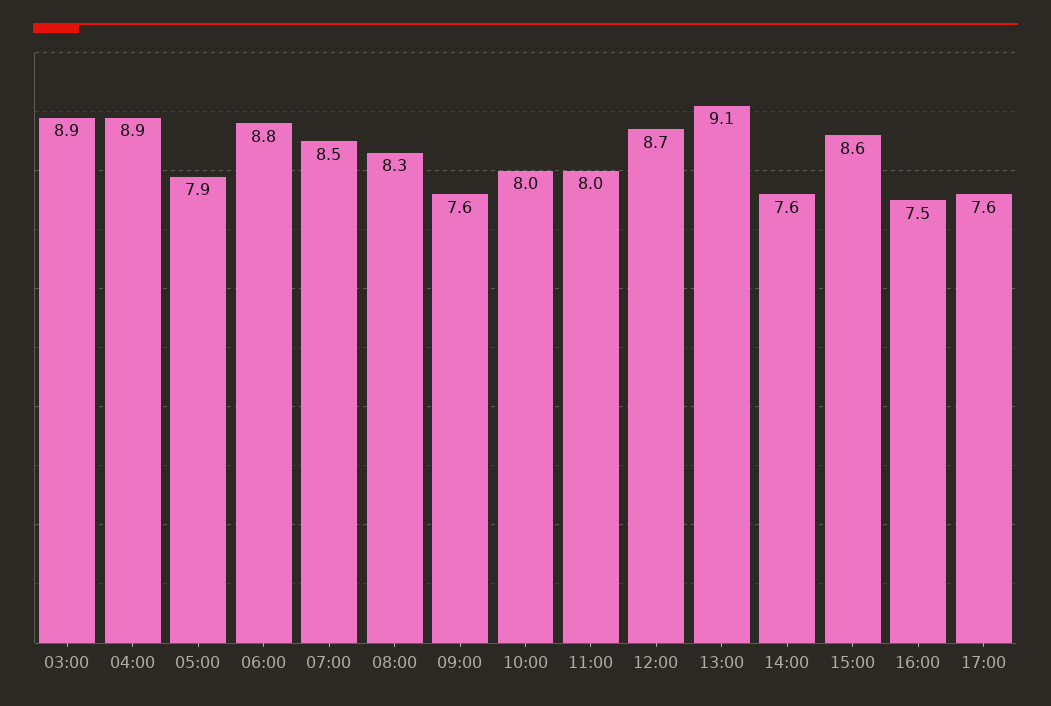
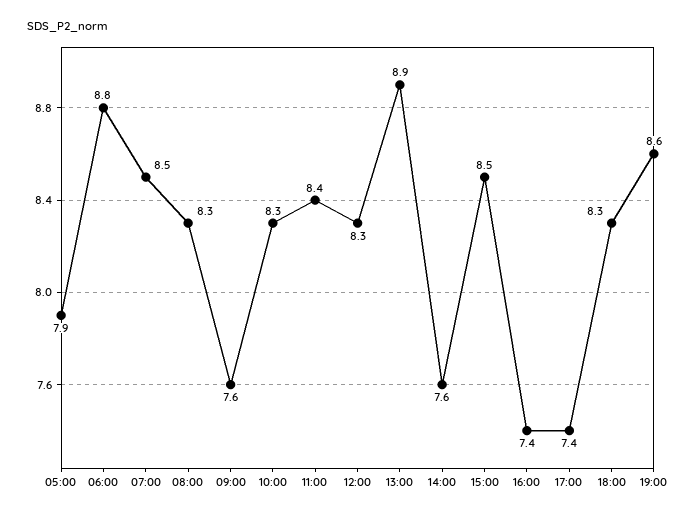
03:00: 8.9 -> none
04:00: 8.9 -> none
10:00: 8 -> 8.3
11:00: 8 -> 8.4
12:00: 8.7 -> 8.3
13:00: 9.1 -> 8.9
15:00: 8.6 -> 8.5
16:00: 7.5 -> 7.4
17:00: 7.6 -> 7.4
18:00: none -> 8.3
19:00: none -> 8.6

